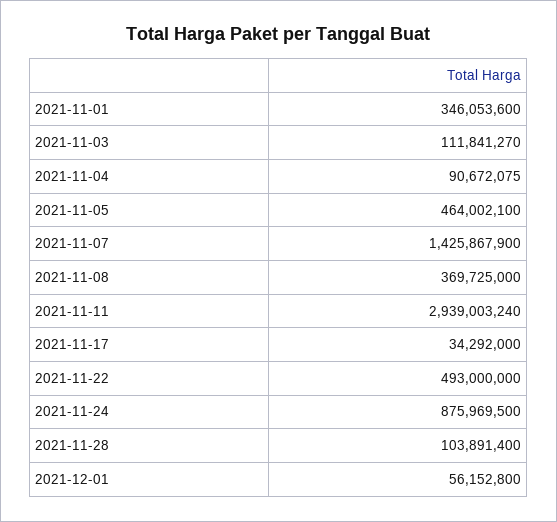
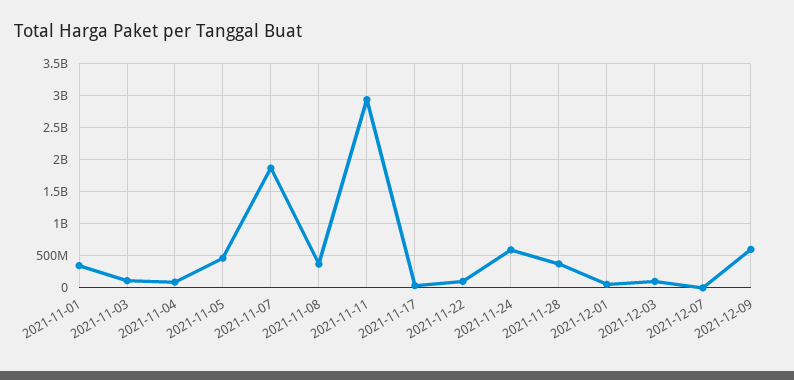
2021-11-07: 1425867900 -> 1900000000
2021-11-22: 493000000 -> 100000000
2021-11-24: 875969500 -> 600000000
2021-11-28: 103891400 -> 400000000
2021-12-03: none -> 100000000
2021-12-07: none -> 0
2021-12-09: none -> 600000000

